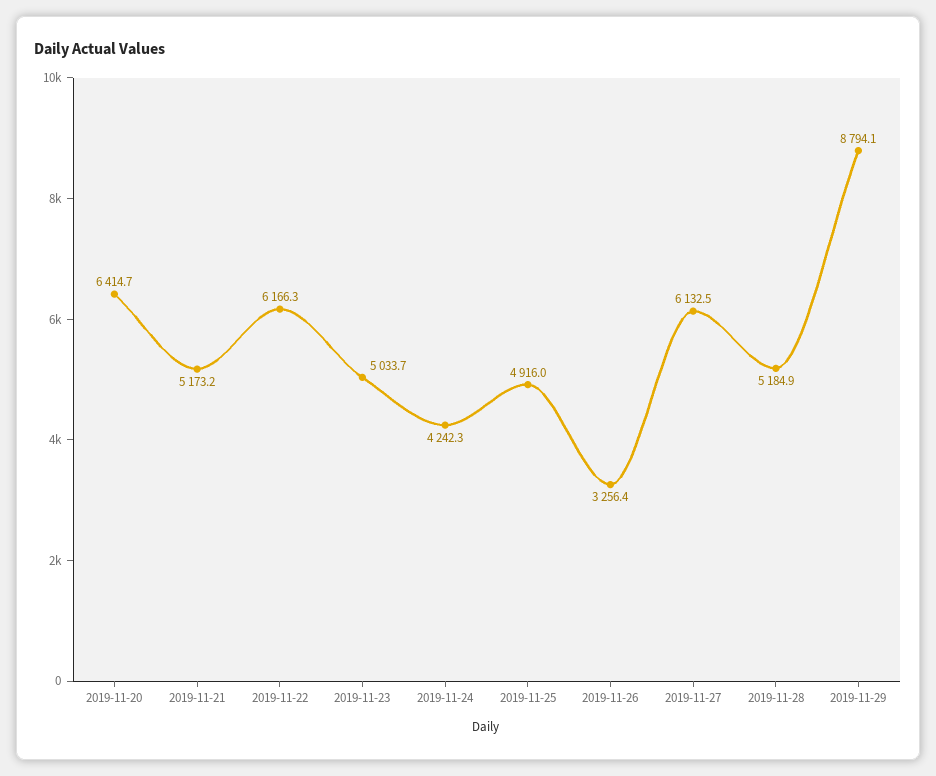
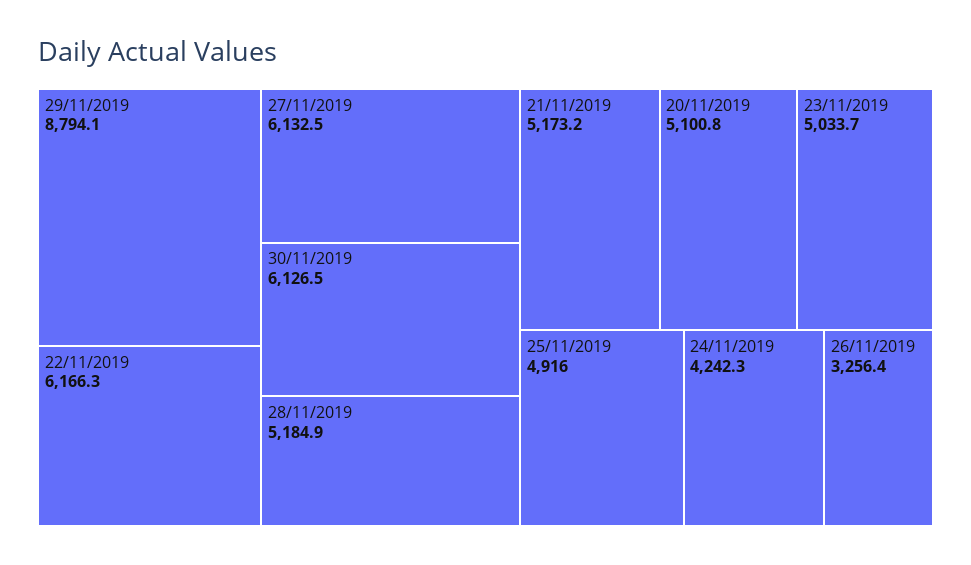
2019-11-20: 6414.7 -> 5100.8
30/11/2019: none -> 6126.5

